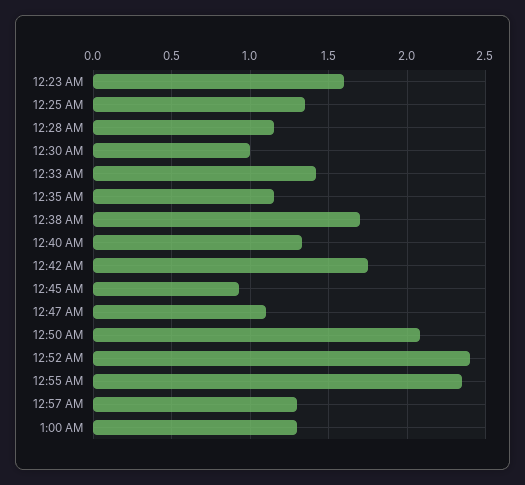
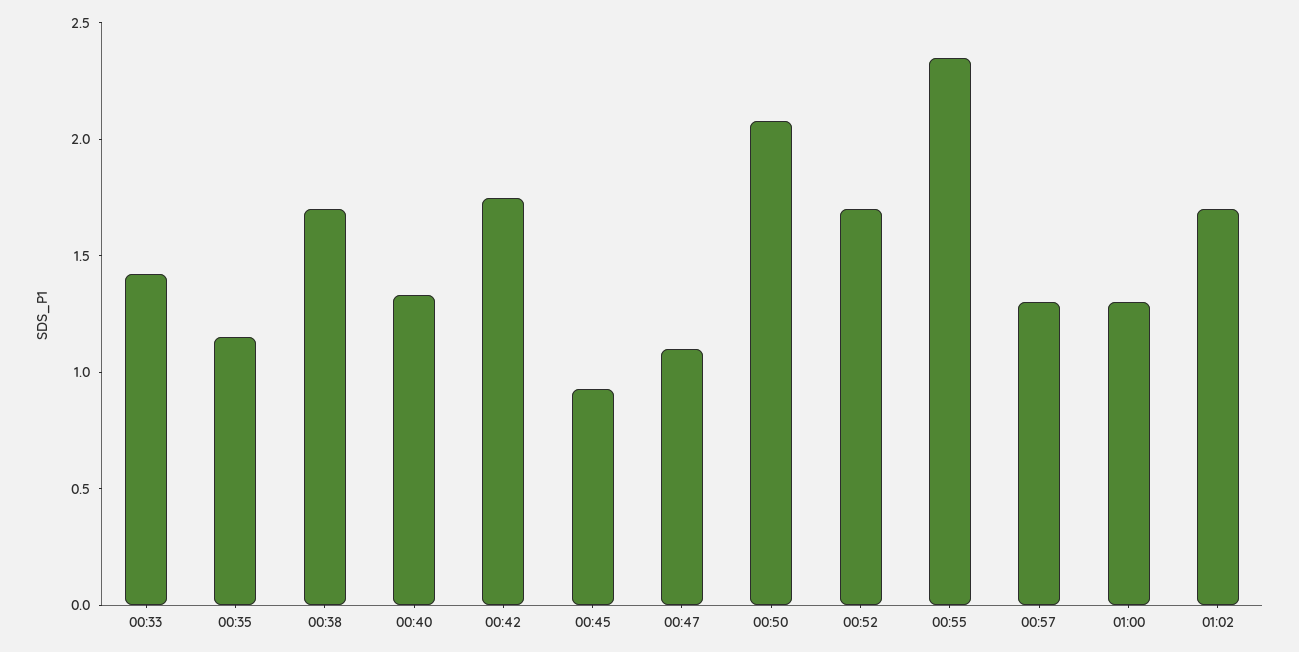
12:23 AM: 1.6 -> none
12:25 AM: 1.35 -> none
12:28 AM: 1.15 -> none
12:30 AM: 1 -> none
12:52 AM: 2.4 -> 1.7
01:02: none -> 1.7

